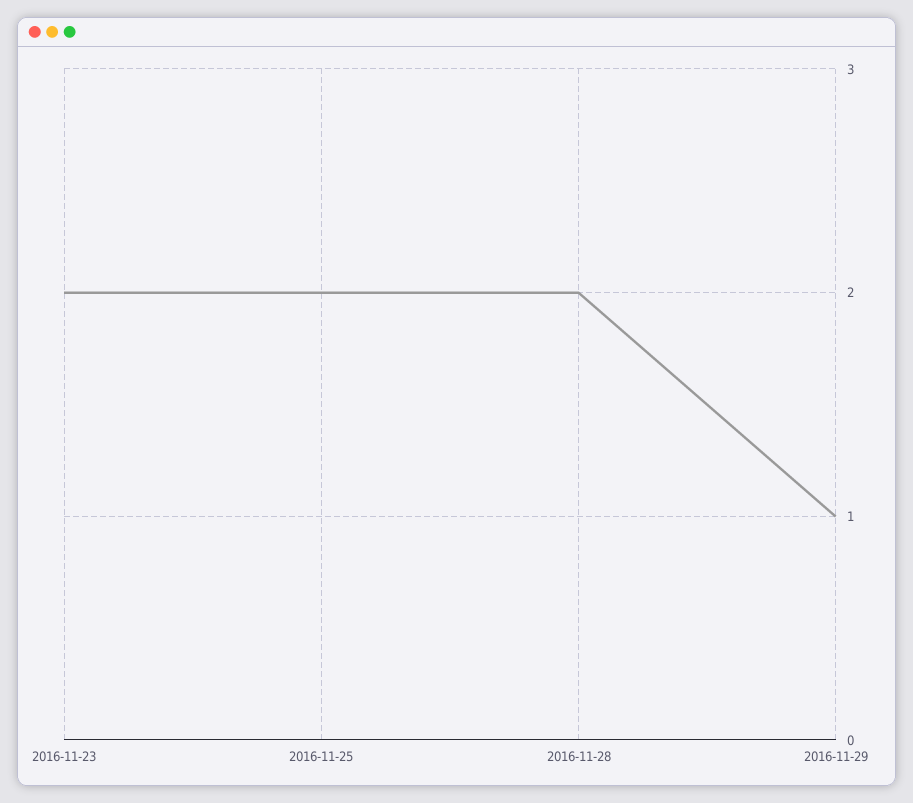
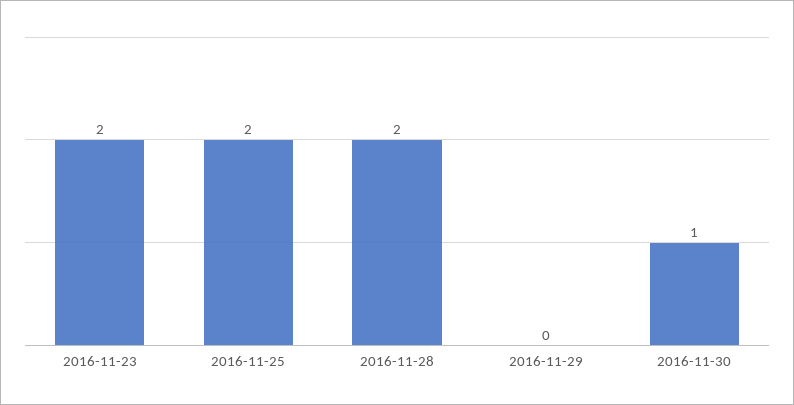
2016-11-29: 1 -> 0
2016-11-30: none -> 1

